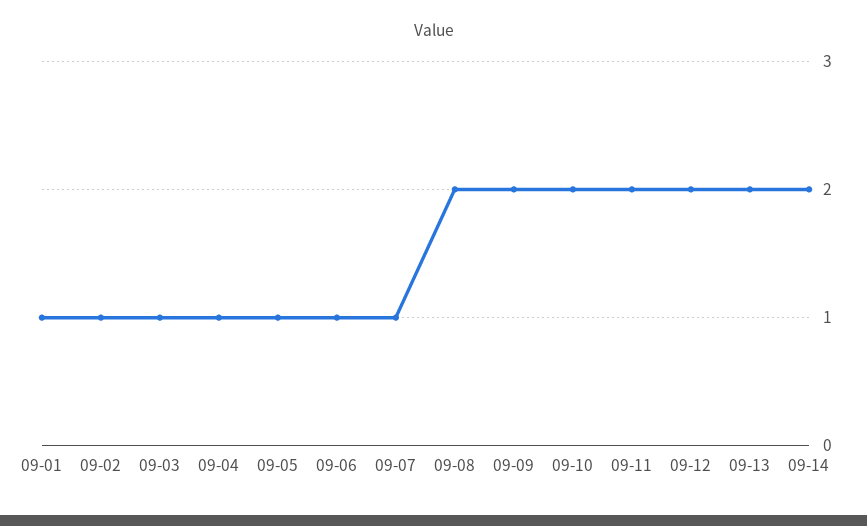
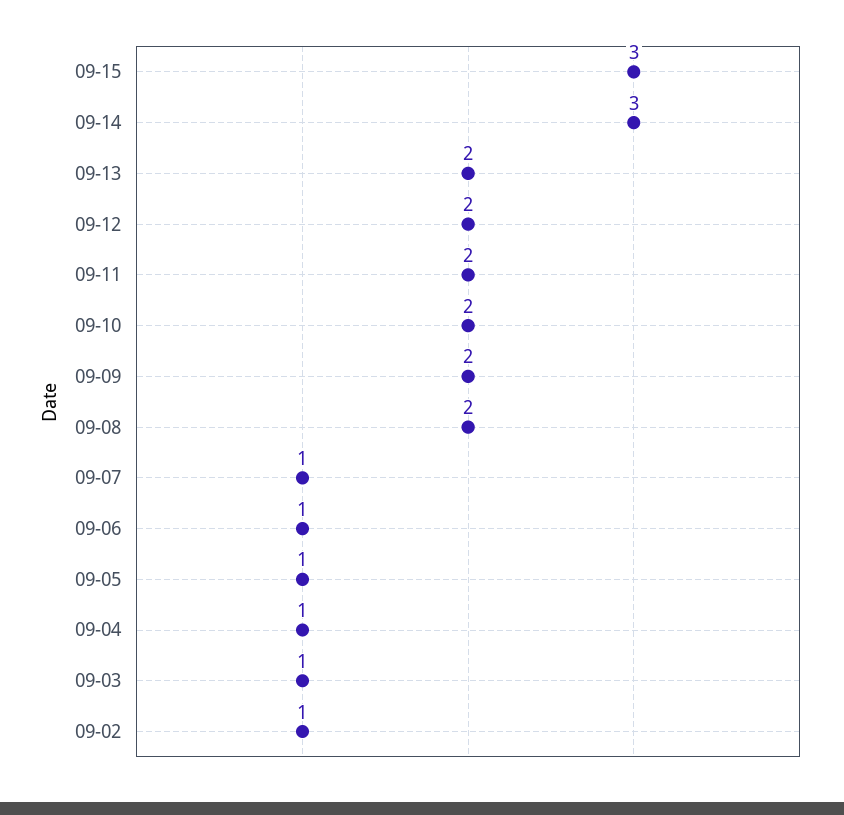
09-01: 1 -> none
09-14: 2 -> 3
09-15: none -> 3

